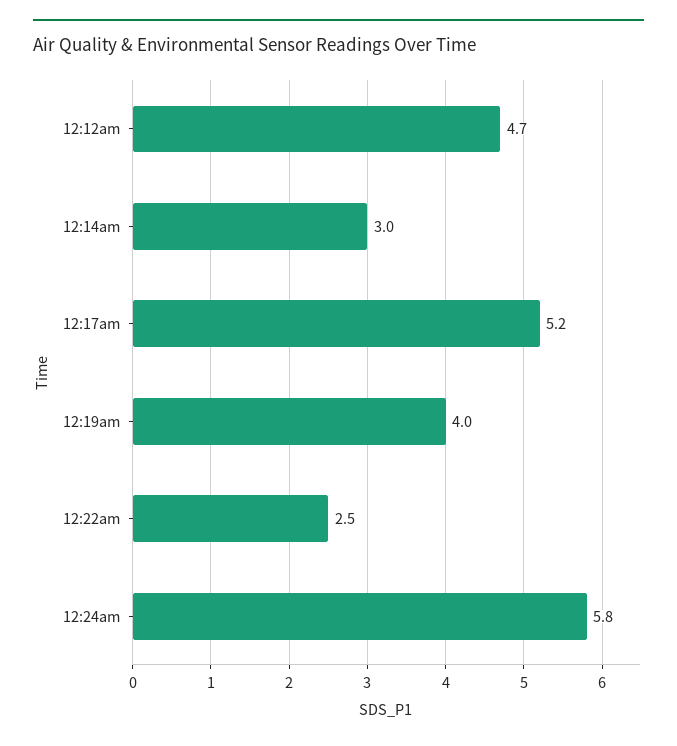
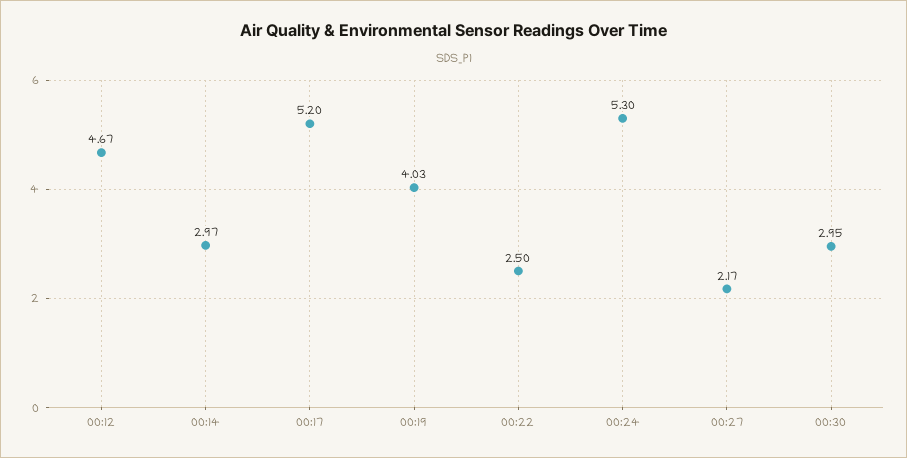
12:24am: 5.8 -> 5.3
00:27: none -> 2.17
00:30: none -> 2.95

